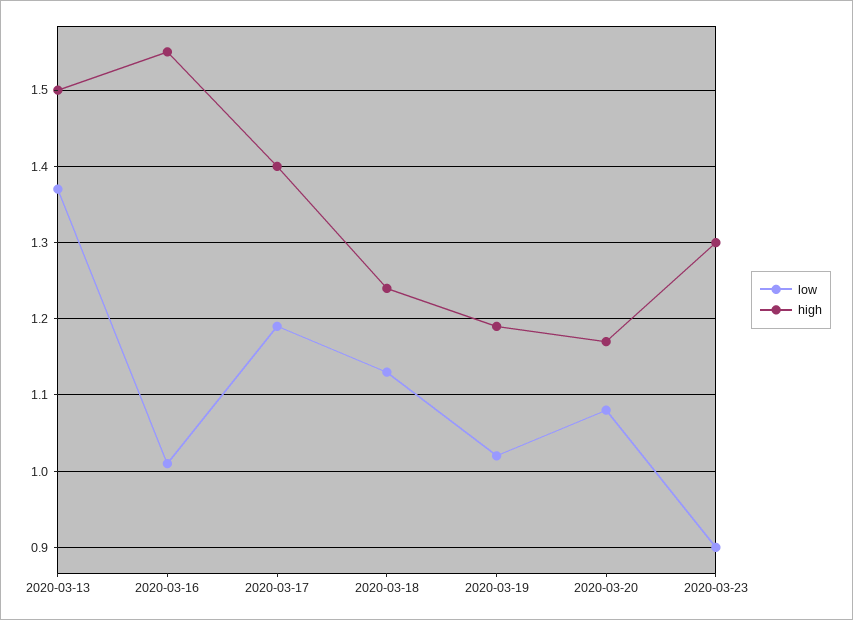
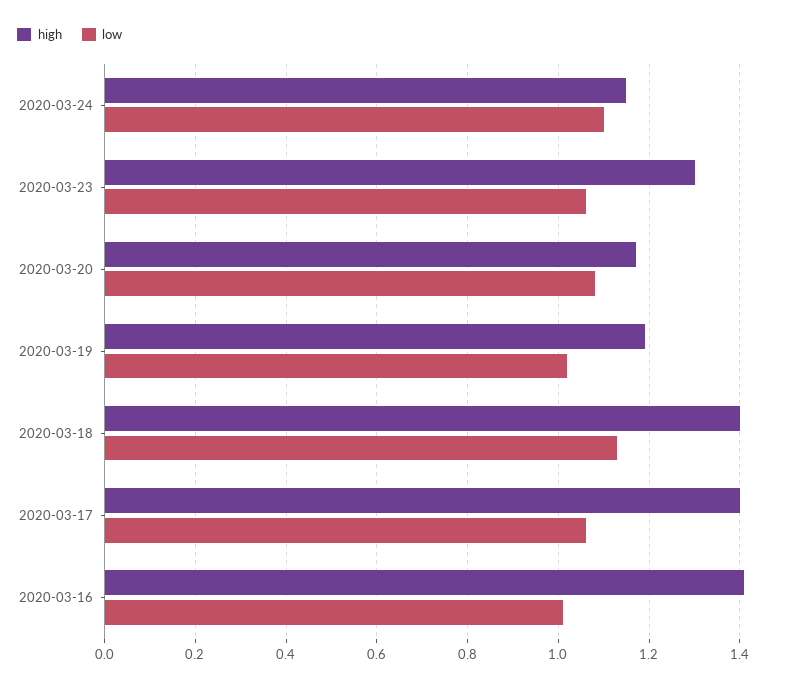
low, 2020-03-13: 1.37 -> none
high, 2020-03-13: 1.5 -> none
high, 2020-03-16: 1.55 -> 1.4
low, 2020-03-17: 1.19 -> 1.05
high, 2020-03-18: 1.24 -> 1.4
low, 2020-03-23: 0.9 -> 1.05
high, 2020-03-24: none -> 1.15
low, 2020-03-24: none -> 1.1

